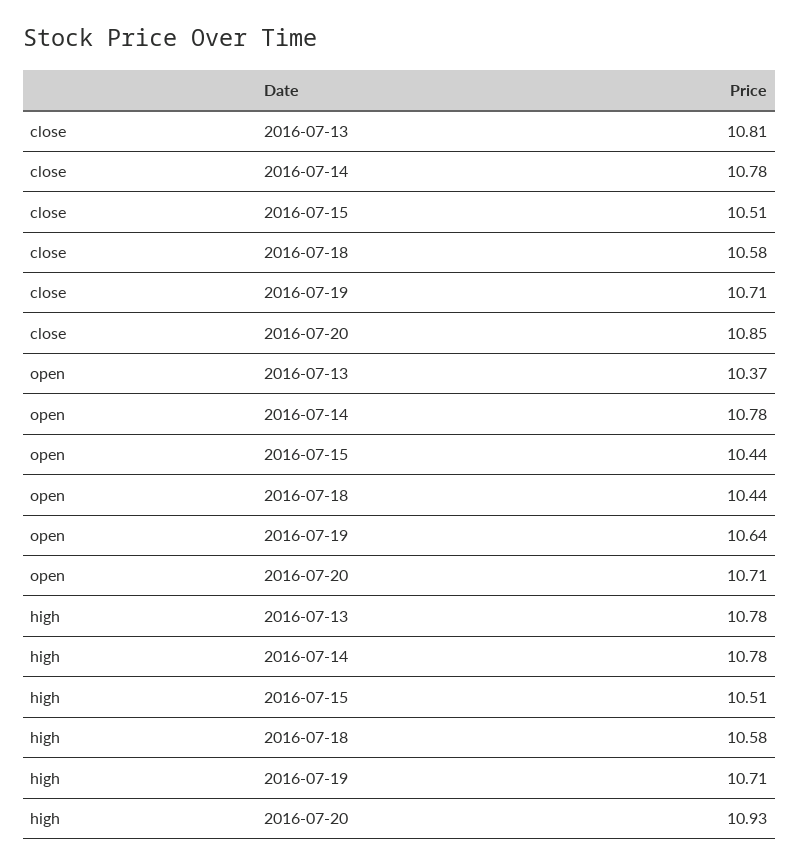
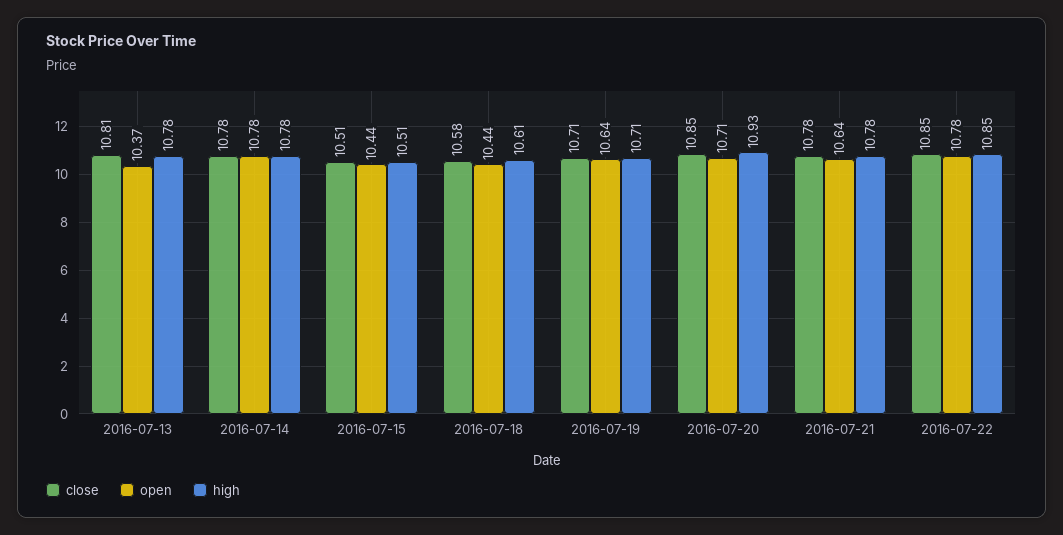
high, 2016-07-18: 10.58 -> 10.61
close, 2016-07-21: none -> 10.78
open, 2016-07-21: none -> 10.64
high, 2016-07-21: none -> 10.78
close, 2016-07-22: none -> 10.85
open, 2016-07-22: none -> 10.78
high, 2016-07-22: none -> 10.85

